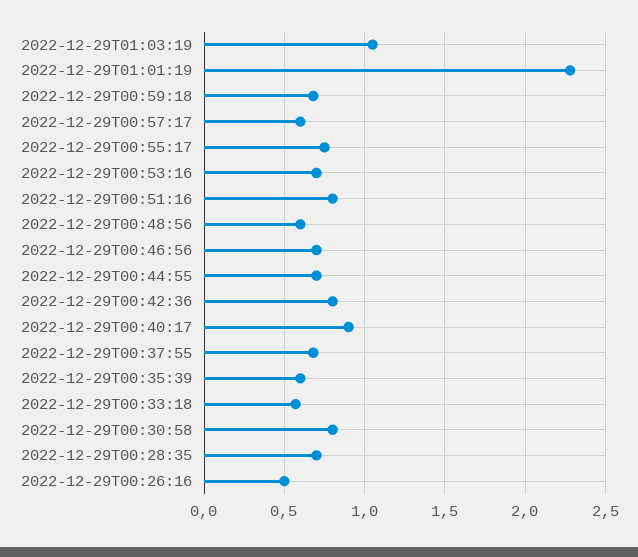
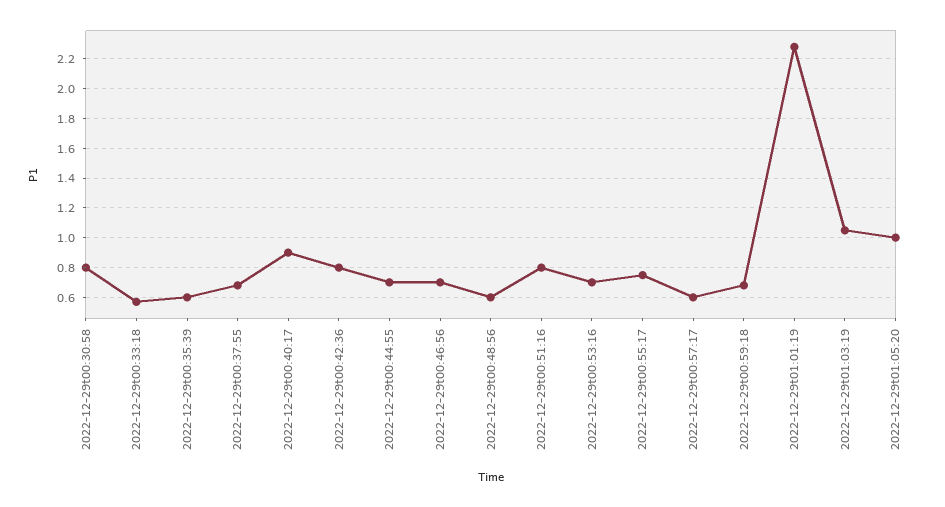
2022-12-29T00:28:35: 0.7 -> none
2022-12-29T00:26:16: 0.5 -> none
2022-12-29t01:05:20: none -> 1

